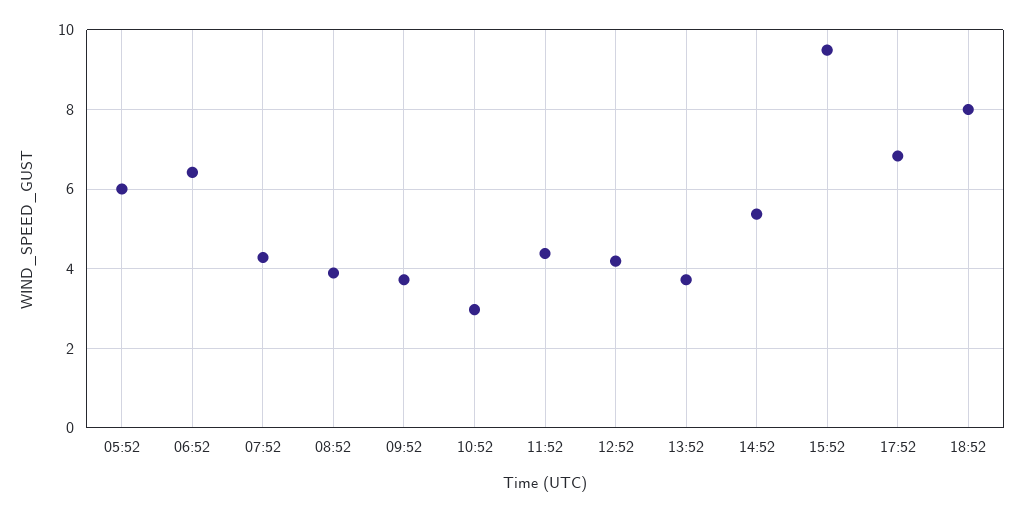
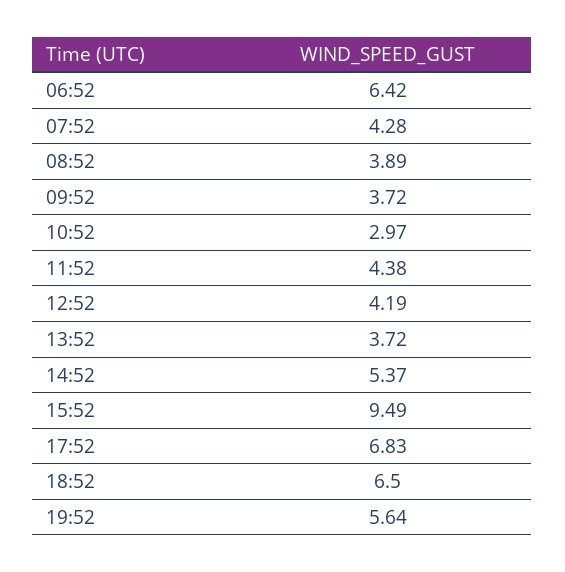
05:52: 6 -> none
18:52: 8 -> 6.5
19:52: none -> 5.64

